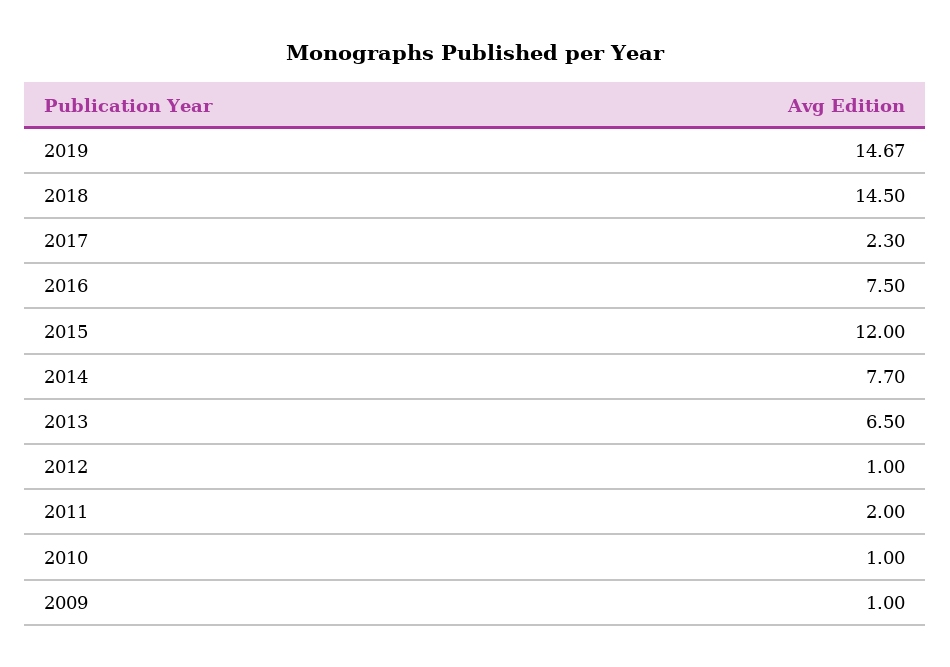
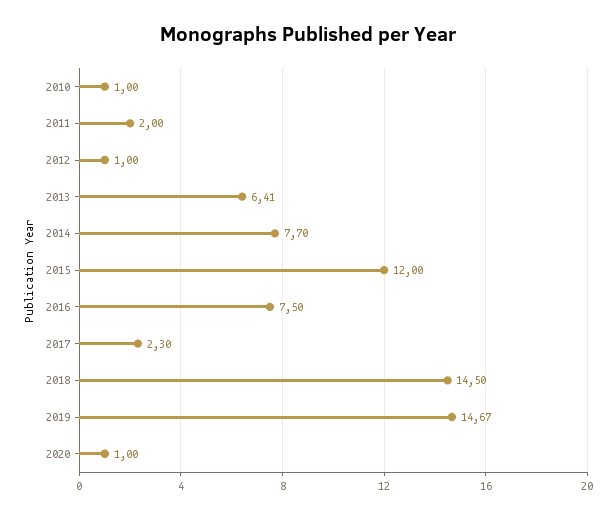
2013: 6.5 -> 6.41
2009: 1 -> none
2020: none -> 1

